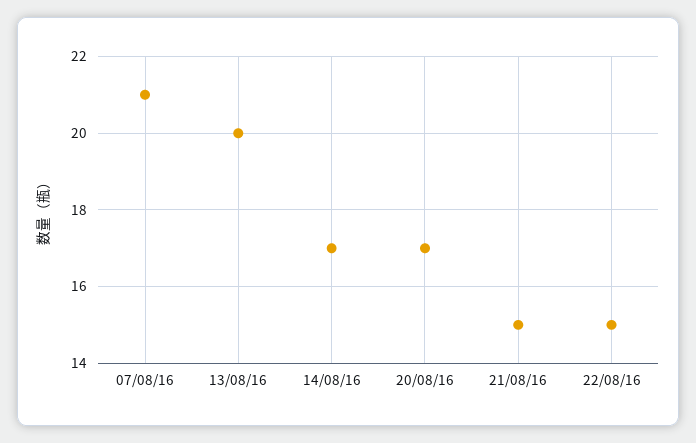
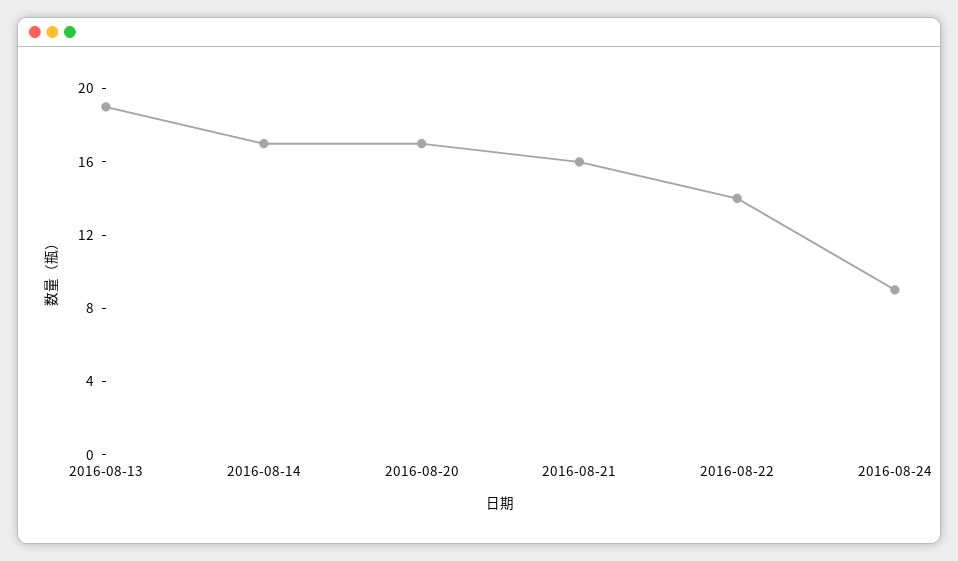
07/08/16: 21 -> none
13/08/16: 20 -> 19
21/08/16: 15 -> 16
22/08/16: 15 -> 14
2016-08-24: none -> 9

